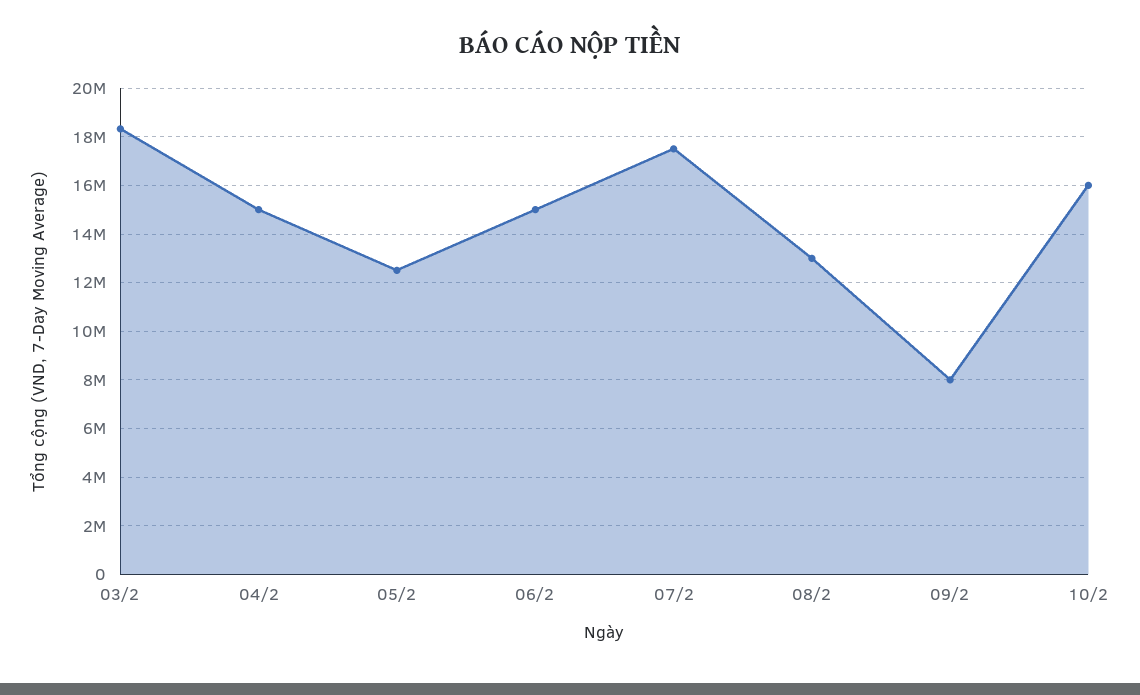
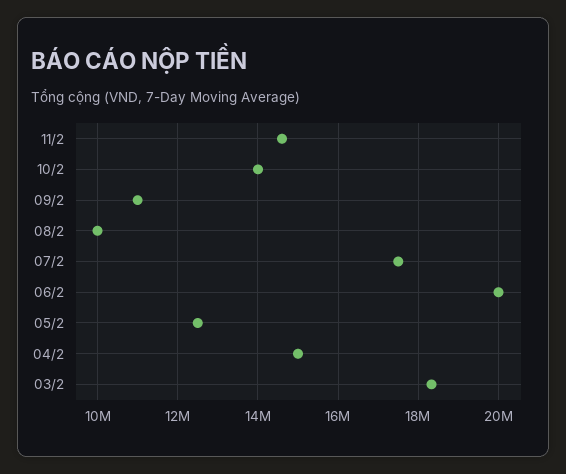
06/2: 15000000 -> 20000000
08/2: 13000000 -> 10000000
09/2: 8000000 -> 11000000
10/2: 16000000 -> 14000000
11/2: none -> 14600000

